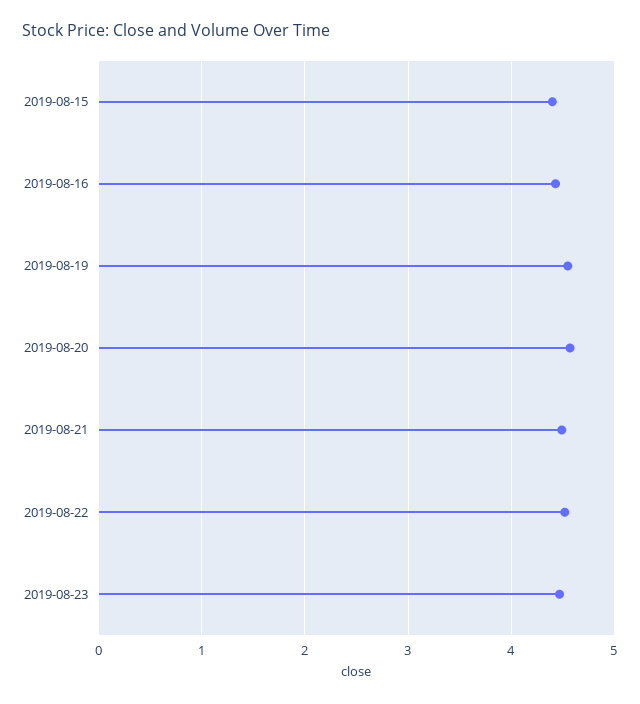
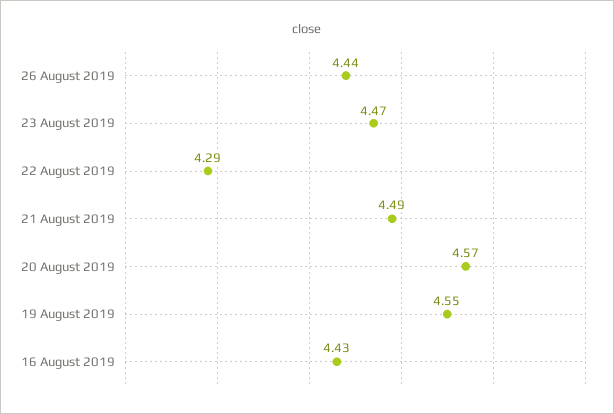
2019-08-15: 4.4 -> none
2019-08-22: 4.5 -> 4.29
26 August 2019: none -> 4.44

